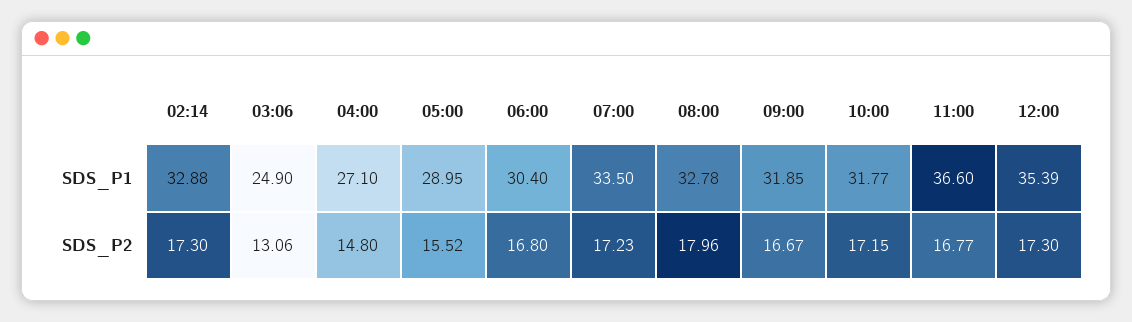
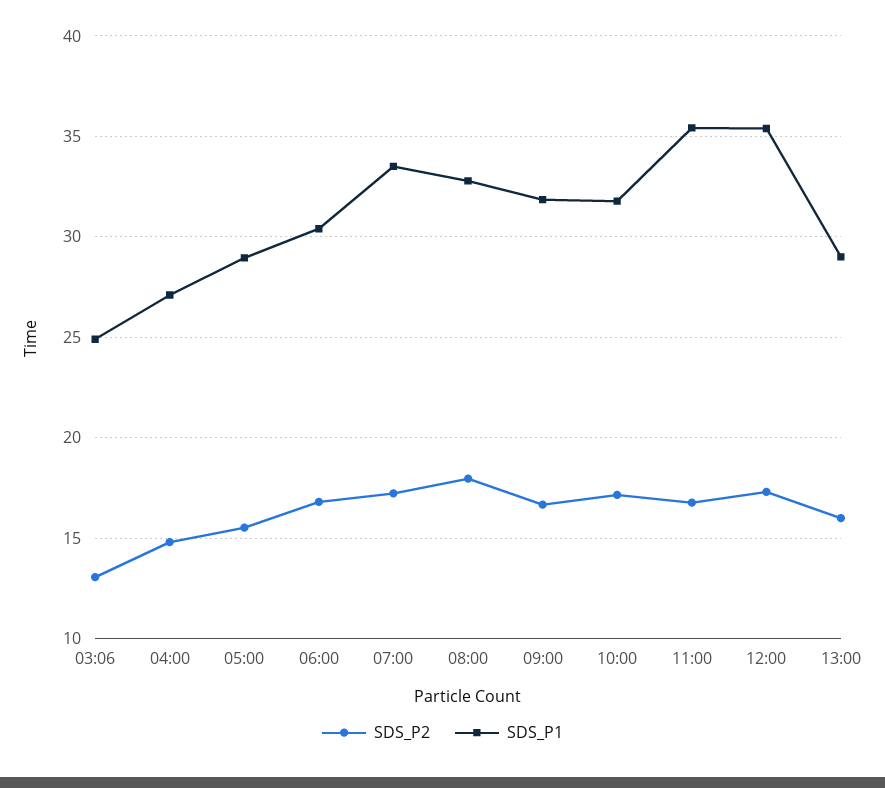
SDS_P1, 02:14: 32.88 -> none
SDS_P1, 11:00: 36.6 -> 35.5
SDS_P2, 02:14: 17.3 -> none
SDS_P2, 13:00: none -> 16
SDS_P1, 13:00: none -> 29

